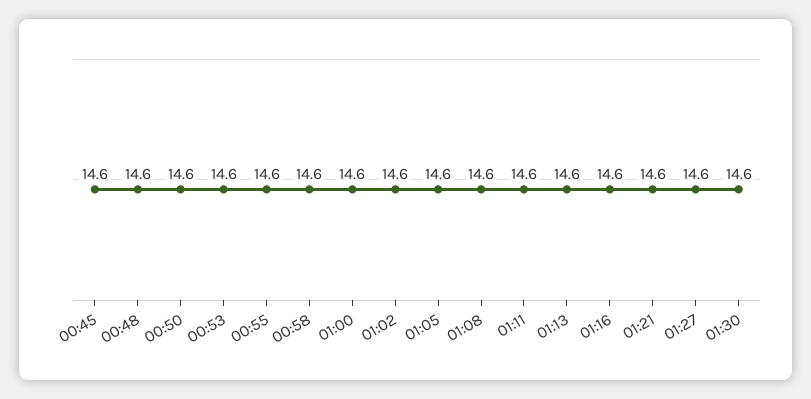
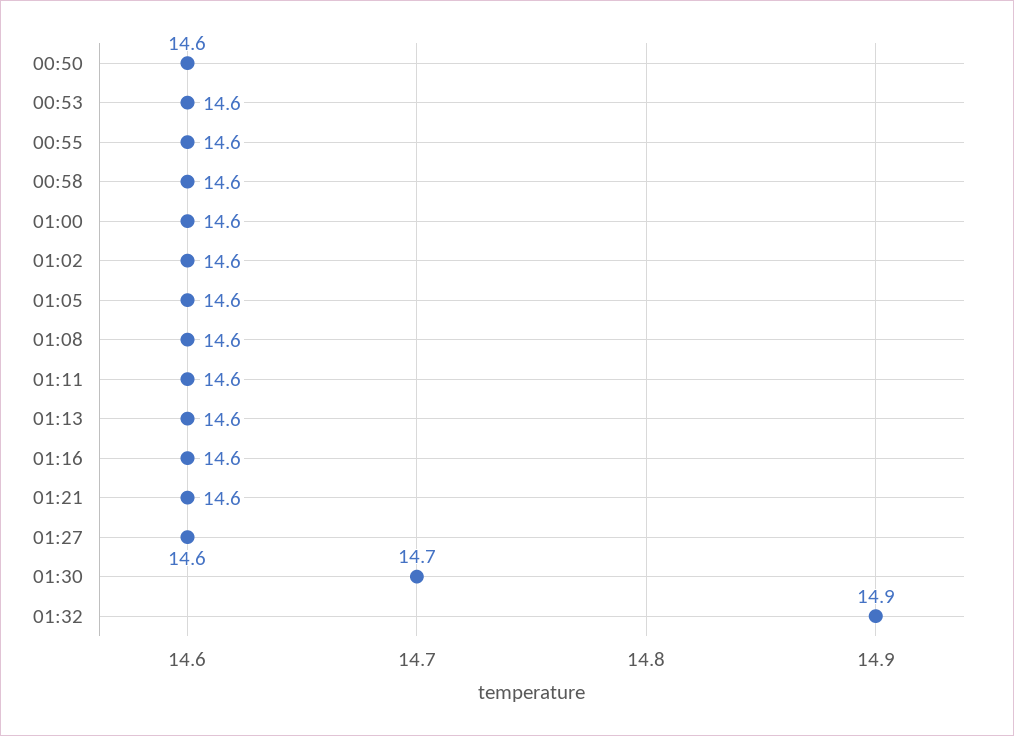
00:45: 14.6 -> none
00:48: 14.6 -> none
01:30: 14.6 -> 14.7
01:32: none -> 14.9

